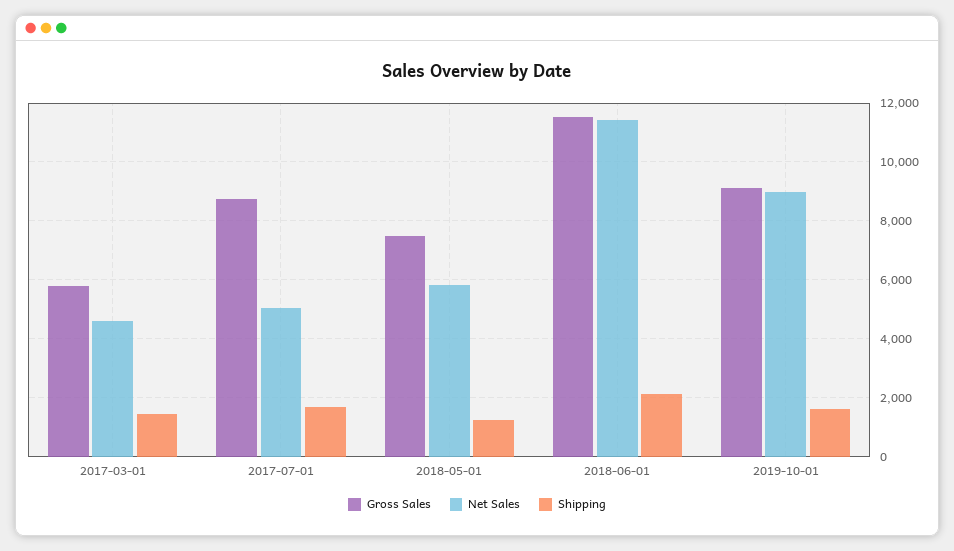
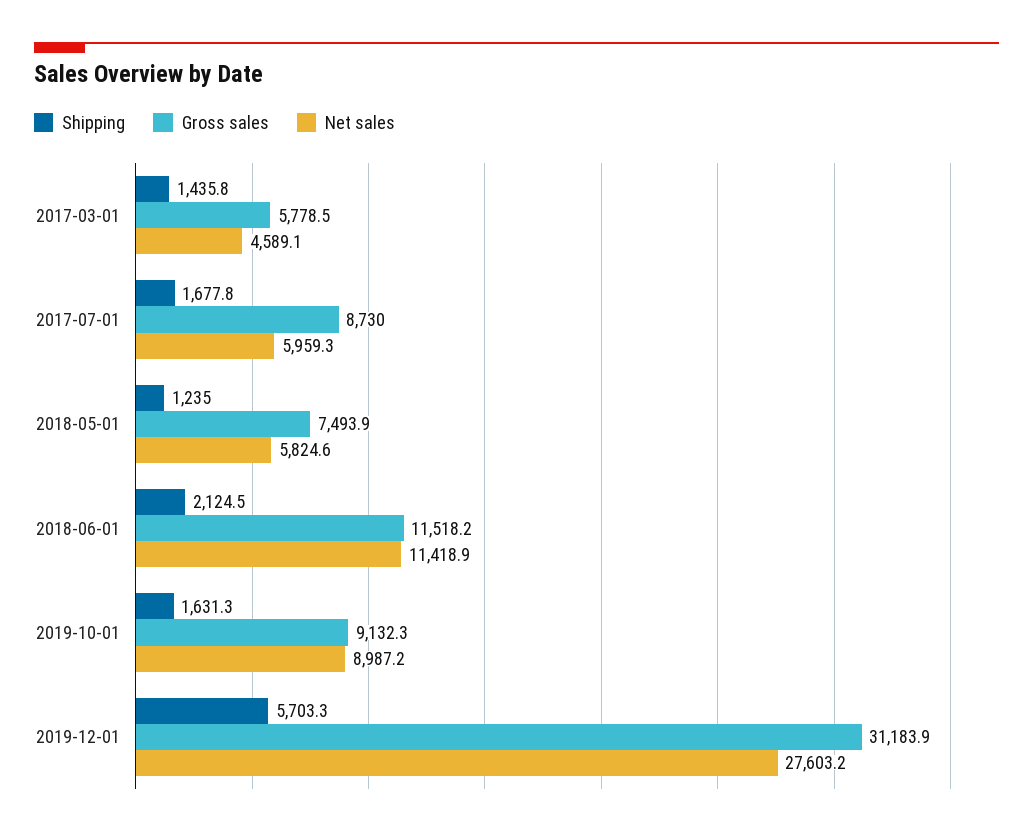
Net Sales, 2017-07-01: 5000 -> 5959.3
Shipping, 2019-12-01: none -> 5703.3
Gross Sales, 2019-12-01: none -> 31183.9
Net Sales, 2019-12-01: none -> 27603.2

